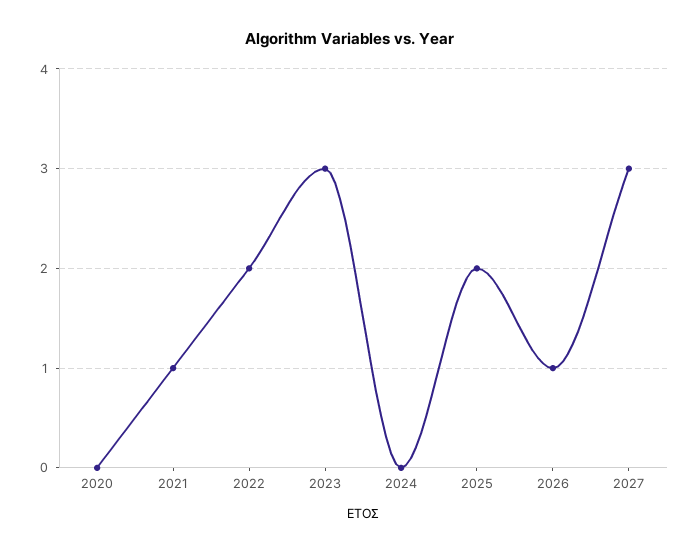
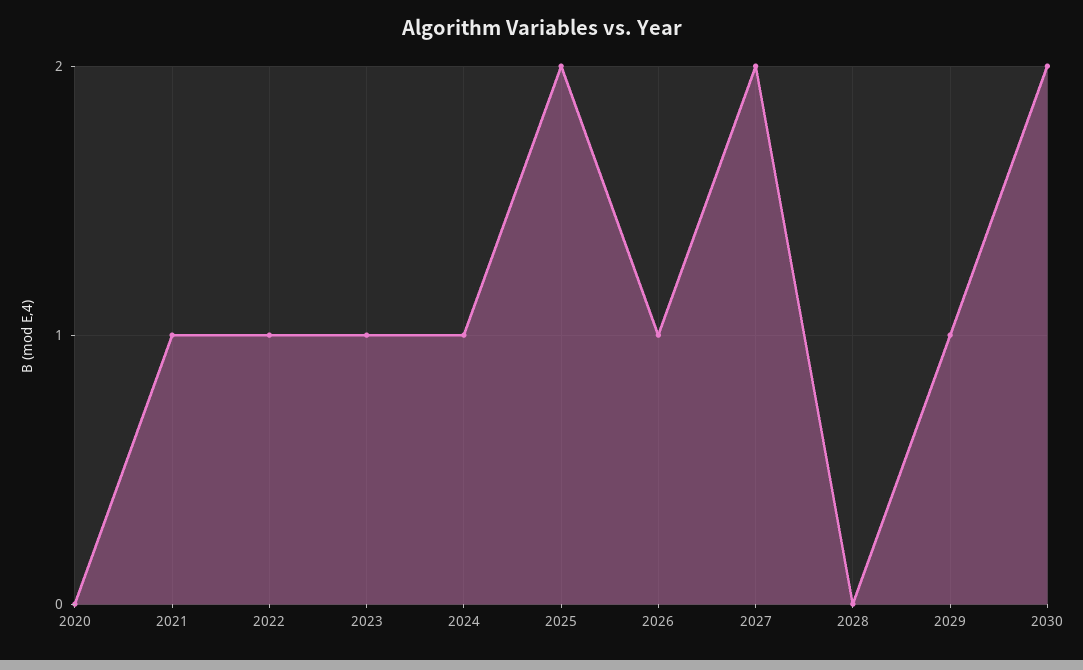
2022: 2 -> 1
2023: 3 -> 1
2024: 0 -> 1
2027: 3 -> 2
2028: none -> 0
2029: none -> 1
2030: none -> 2

